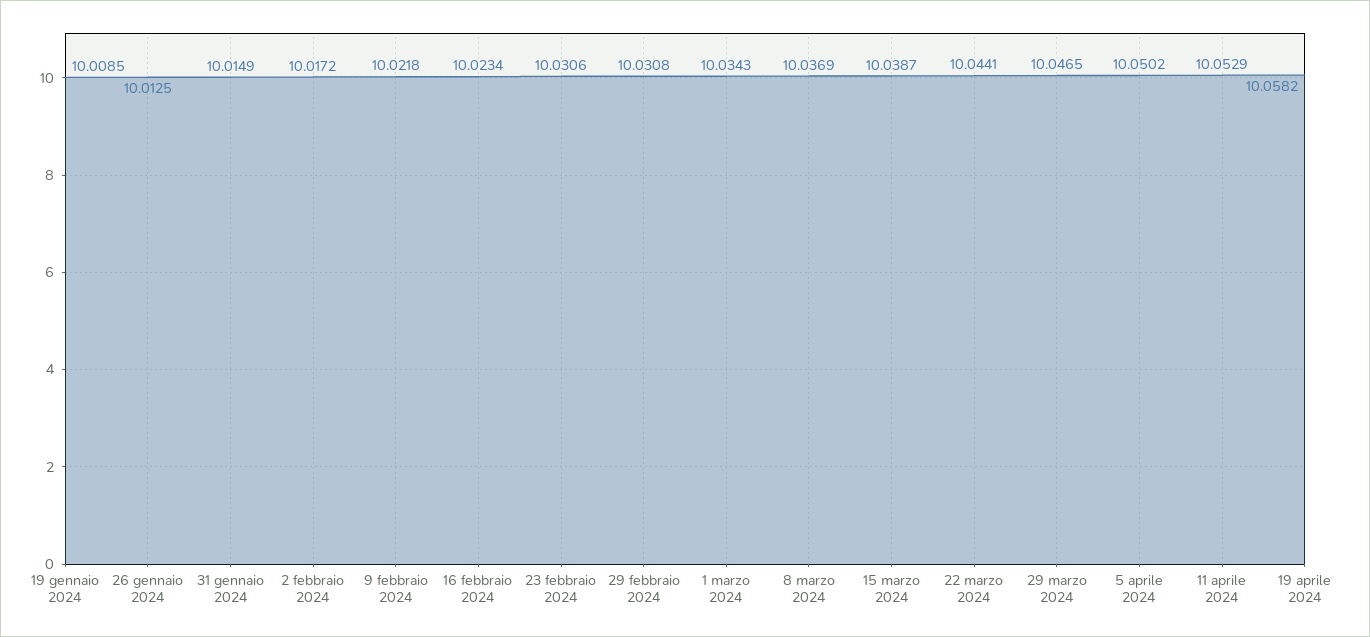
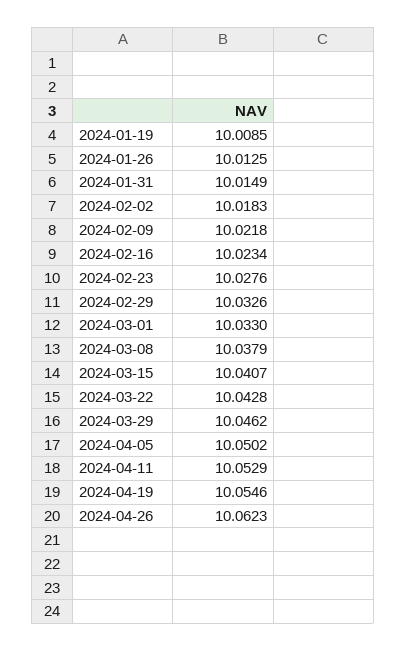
2 febbraio 2024: 10.0172 -> 10.0183
23 febbraio 2024: 10.0306 -> 10.0276
29 febbraio 2024: 10.0308 -> 10.0326
1 marzo 2024: 10.0343 -> 10.033
8 marzo 2024: 10.0369 -> 10.0379
15 marzo 2024: 10.0387 -> 10.0407
22 marzo 2024: 10.0441 -> 10.0428
29 marzo 2024: 10.0465 -> 10.0462
19 aprile 2024: 10.0582 -> 10.0546
2024-04-26: none -> 10.0623

